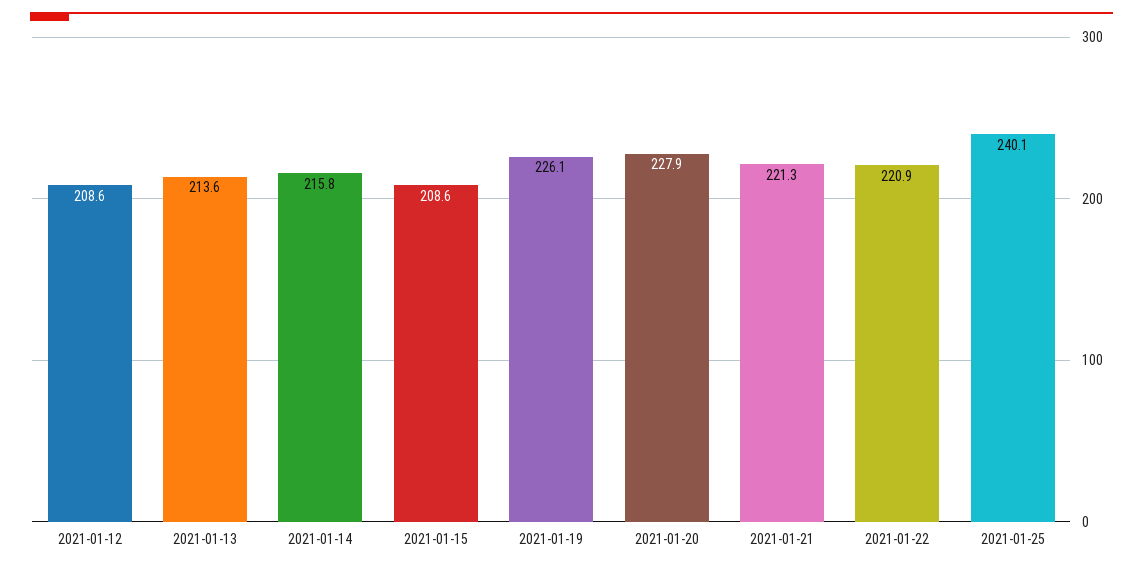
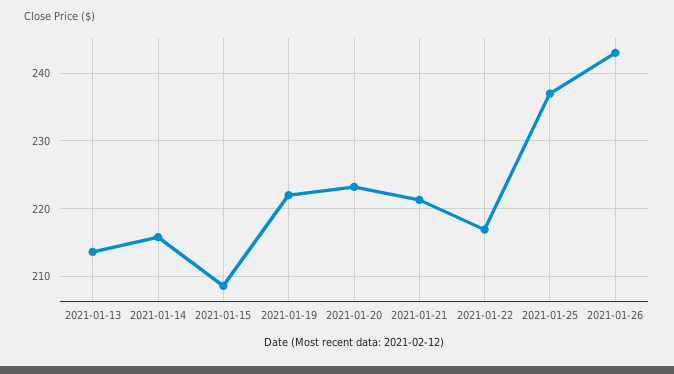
2021-01-12: 208.6 -> none
2021-01-19: 226.1 -> 222
2021-01-20: 227.9 -> 223
2021-01-22: 220.9 -> 217
2021-01-25: 240.1 -> 237
2021-01-26: none -> 243

